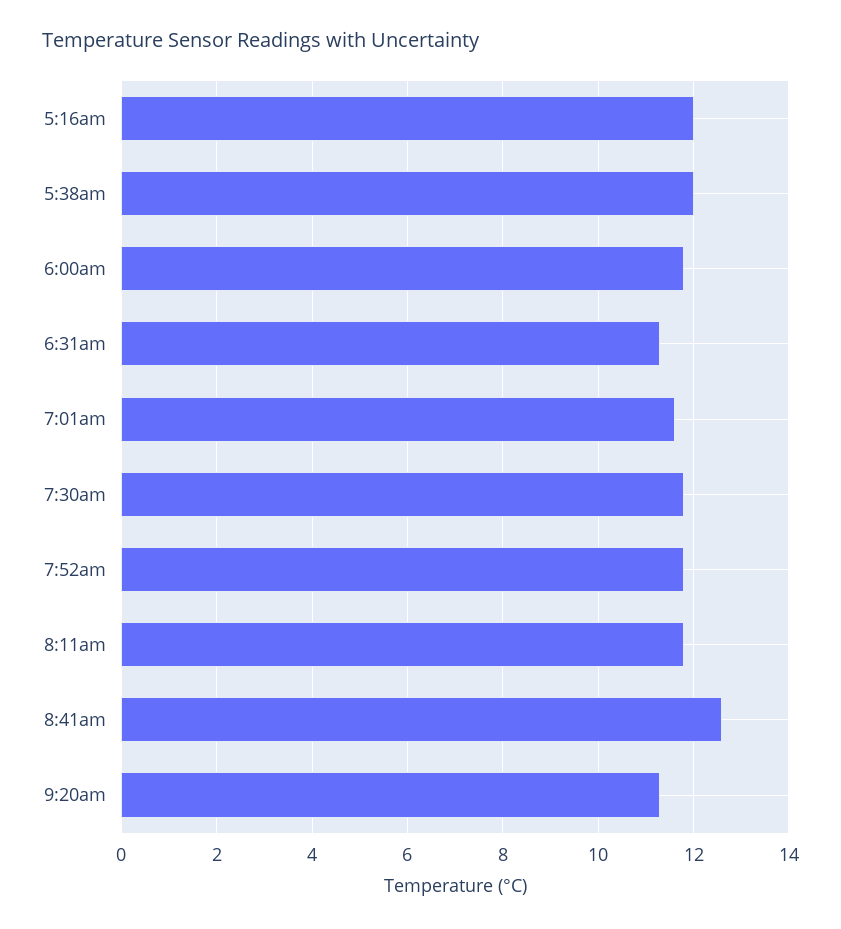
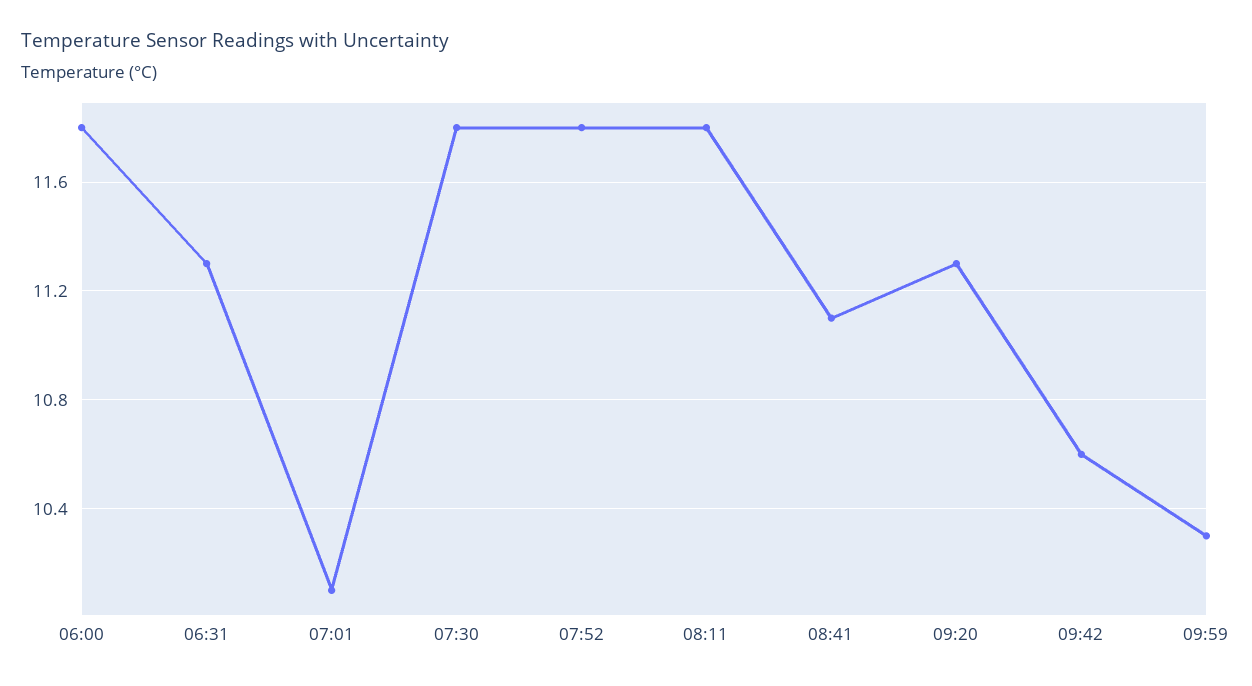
5:16am: 12 -> none
5:38am: 12 -> none
7:01am: 11.5 -> 10.1
8:41am: 12.5 -> 11.1
09:42: none -> 10.6
09:59: none -> 10.3

